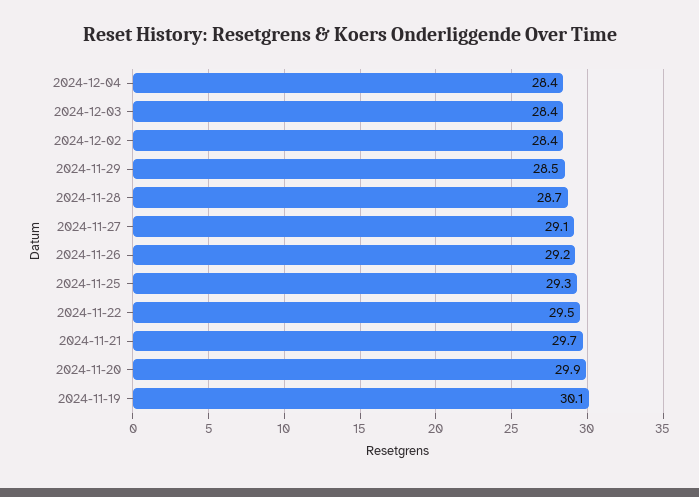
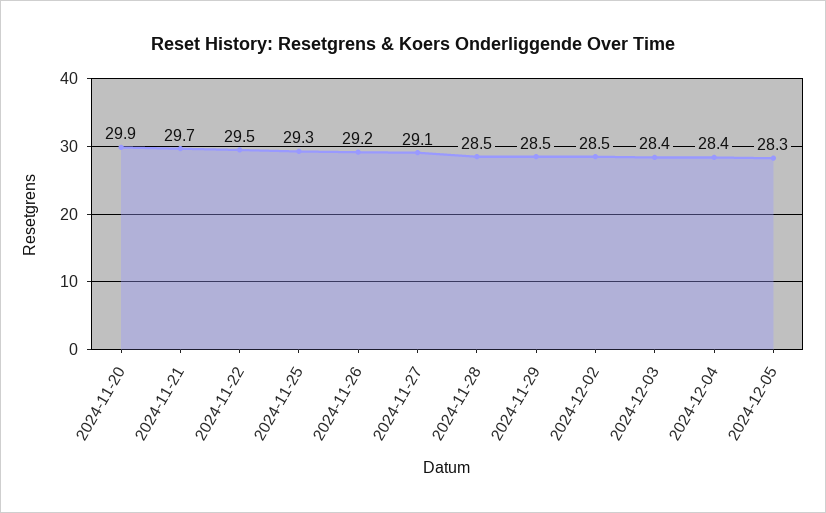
2024-12-02: 28.4 -> 28.5
2024-11-28: 28.7 -> 28.5
2024-11-19: 30.1 -> none
2024-12-05: none -> 28.3

